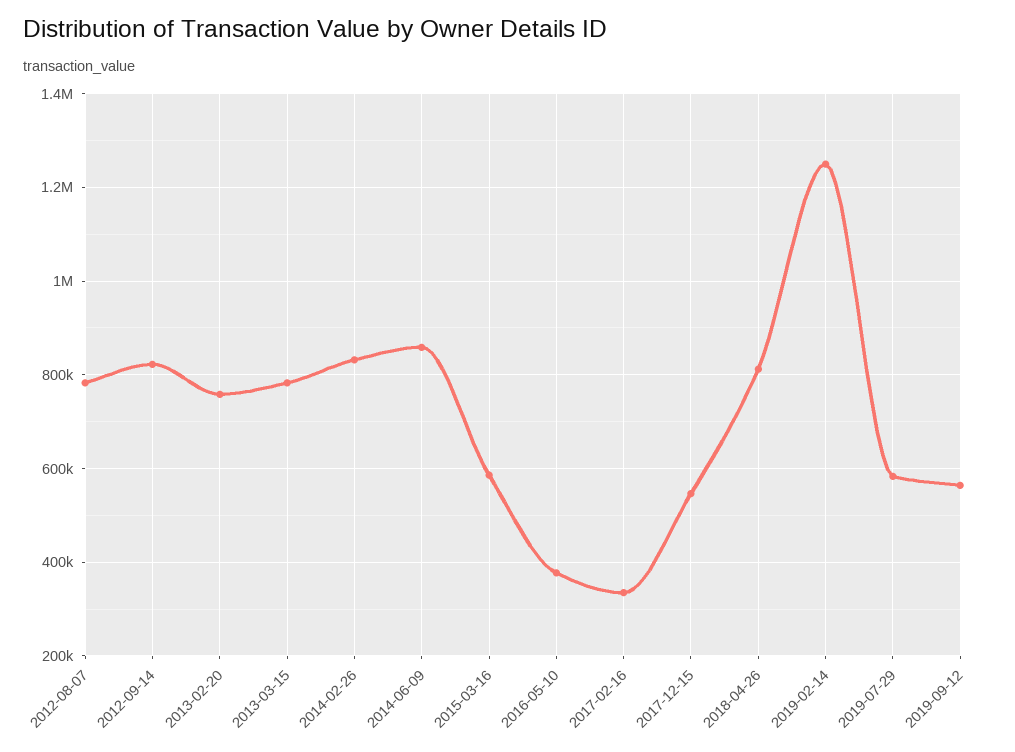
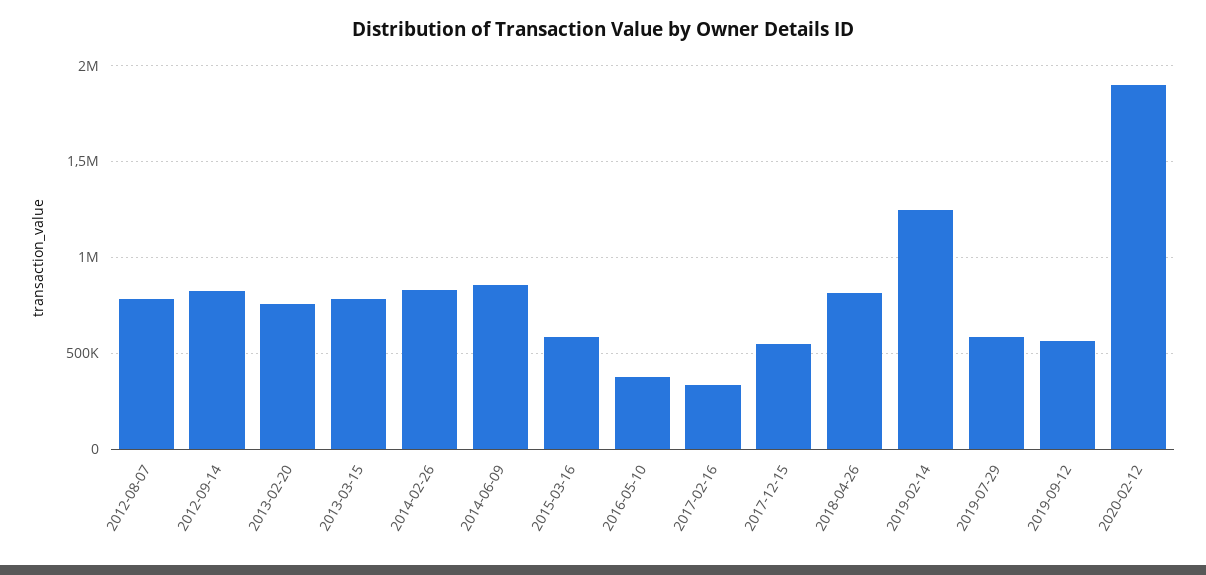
2020-02-12: none -> 1900000

